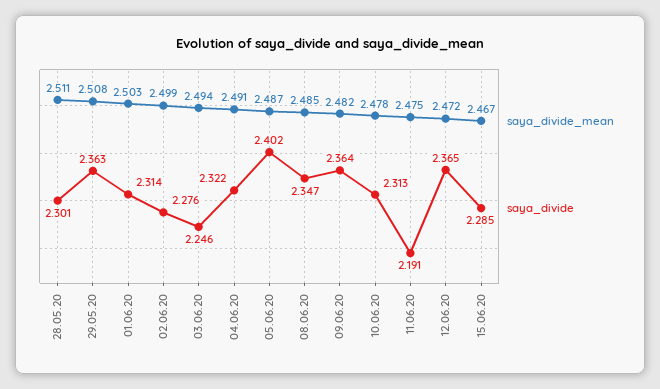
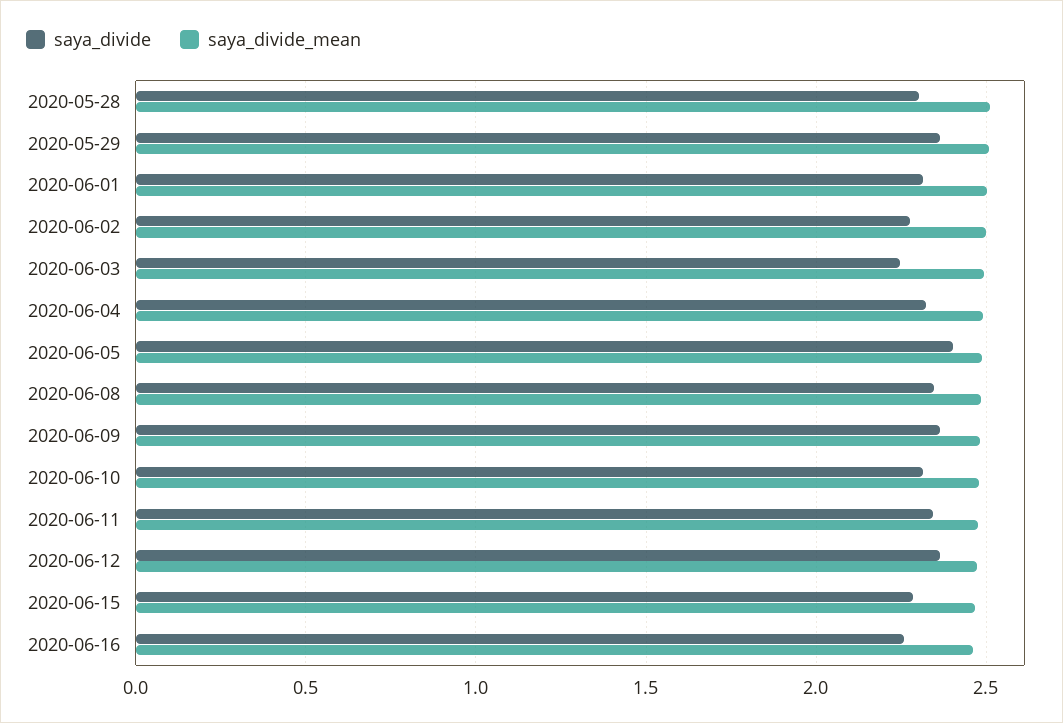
saya_divide, 11.06.20: 2.191 -> 2.35
saya_divide, 2020-06-16: none -> 2.25
saya_divide_mean, 2020-06-16: none -> 2.45

